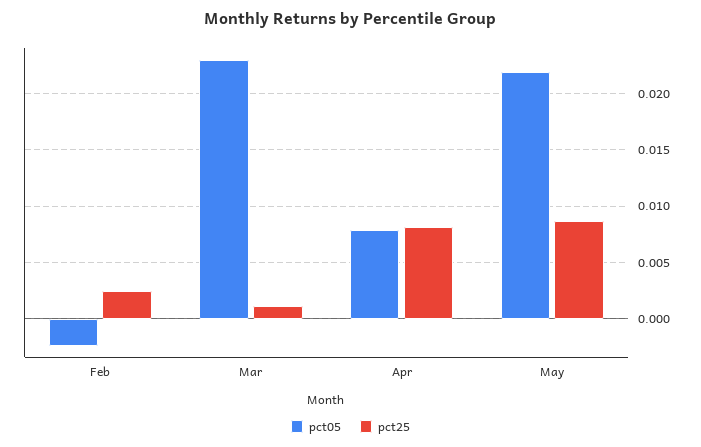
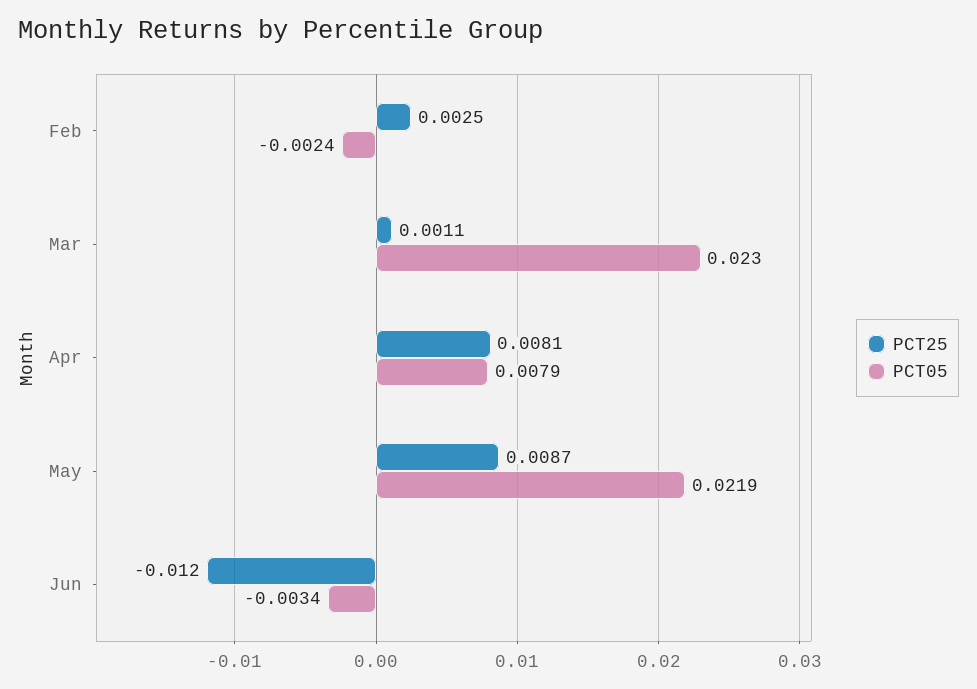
pct25, Jun: none -> -0.012
pct05, Jun: none -> -0.0034

